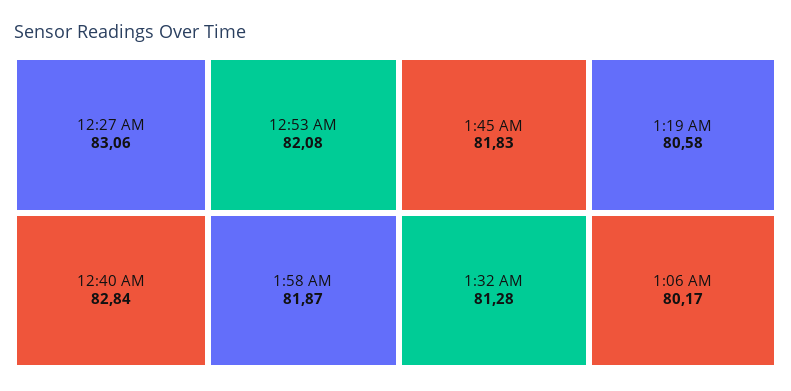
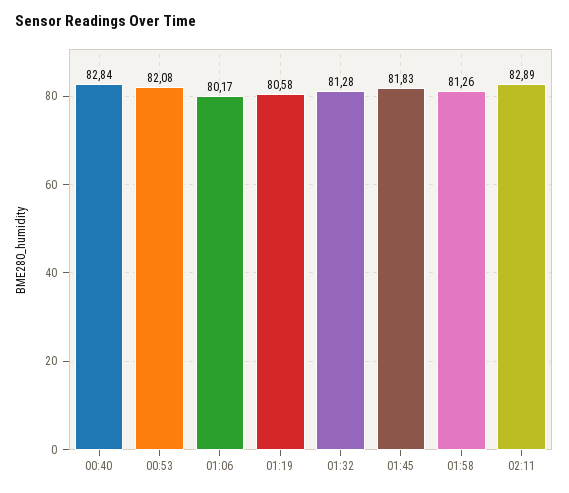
12:27 AM: 83.06 -> none
1:58 AM: 81.87 -> 81.26
02:11: none -> 82.89

